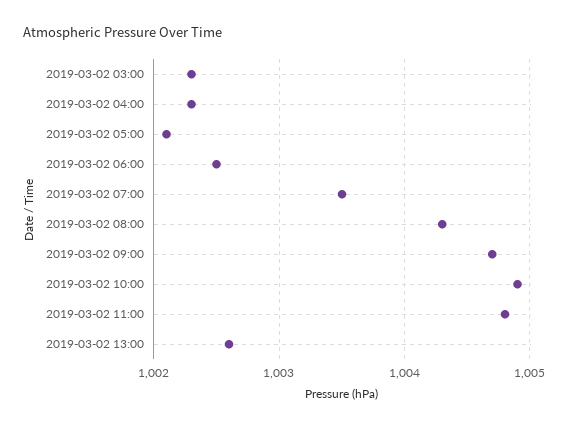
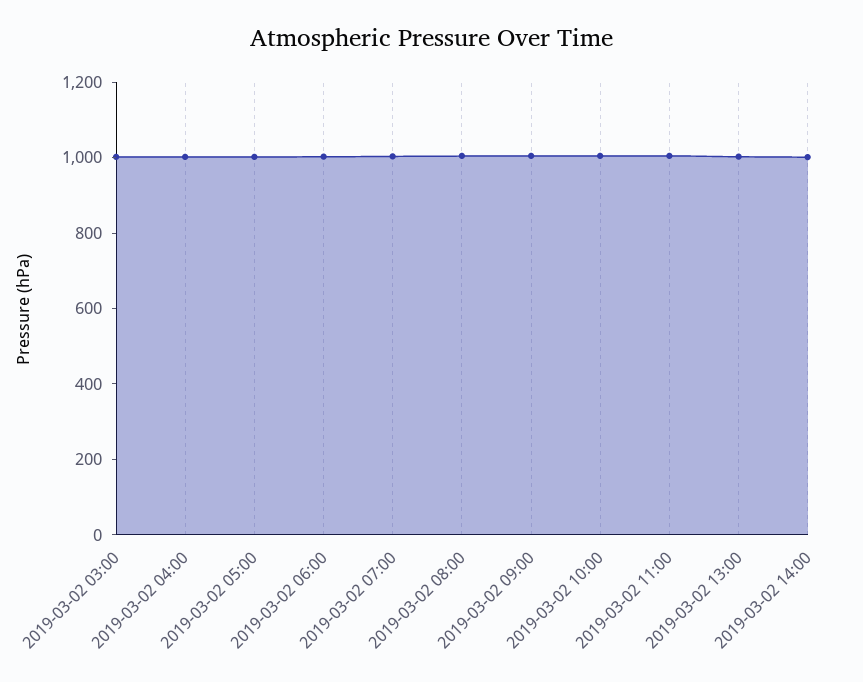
2019-03-02 14:00: none -> 1000

